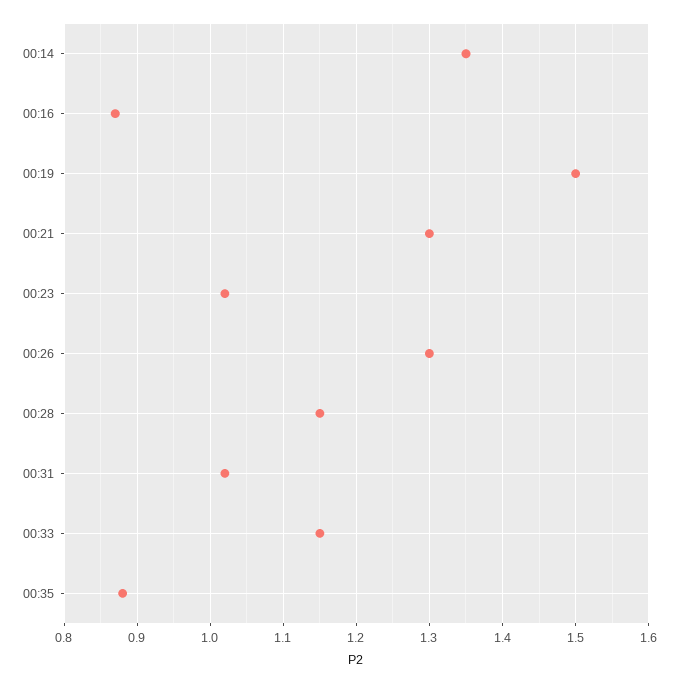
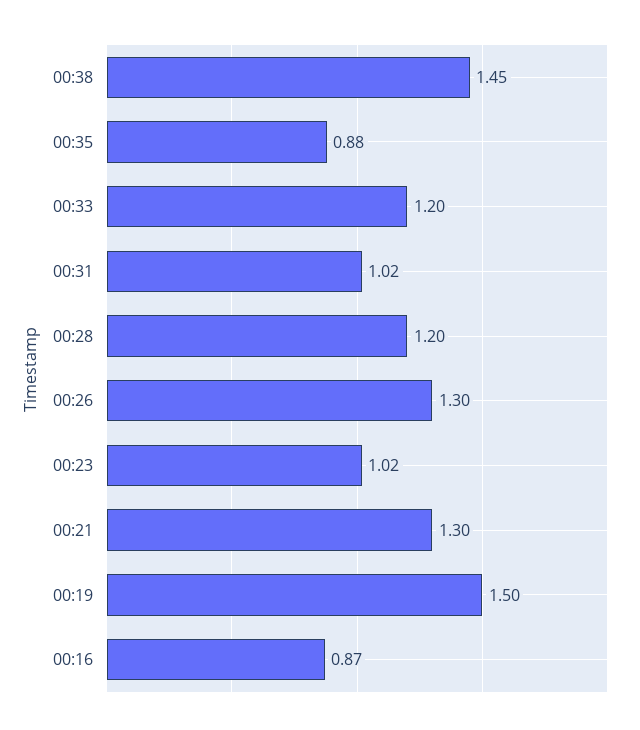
00:14: 1.35 -> none
00:28: 1.15 -> 1.2
00:33: 1.15 -> 1.2
00:38: none -> 1.45

